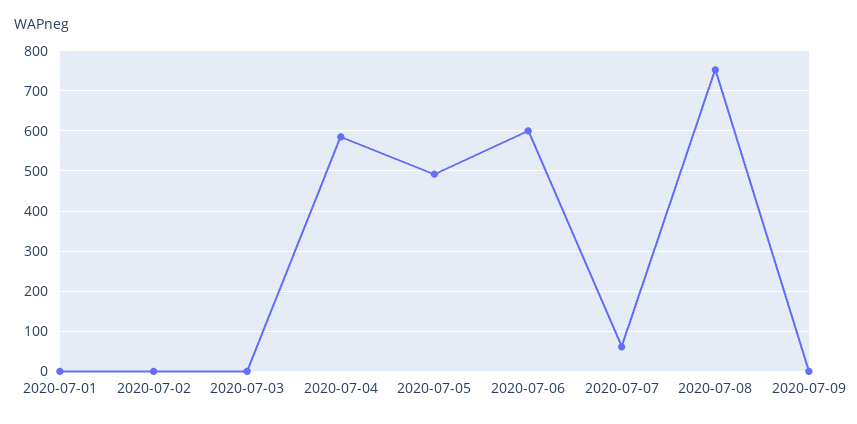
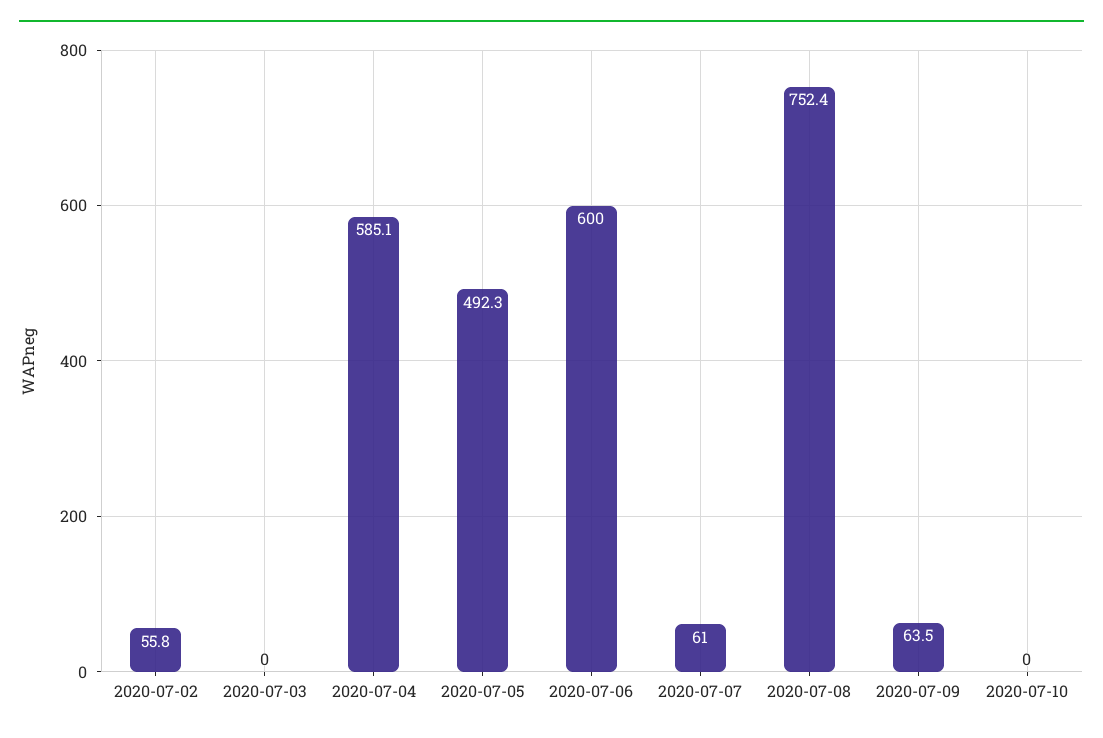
2020-07-01: 0 -> none
2020-07-02: 0 -> 55.8
2020-07-09: 0 -> 63.5
2020-07-10: none -> 0

